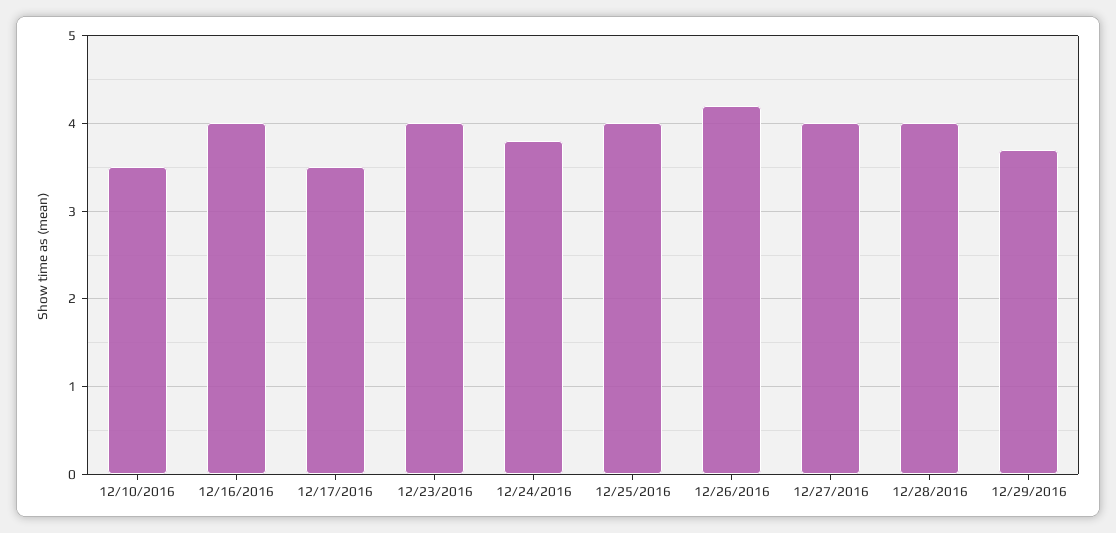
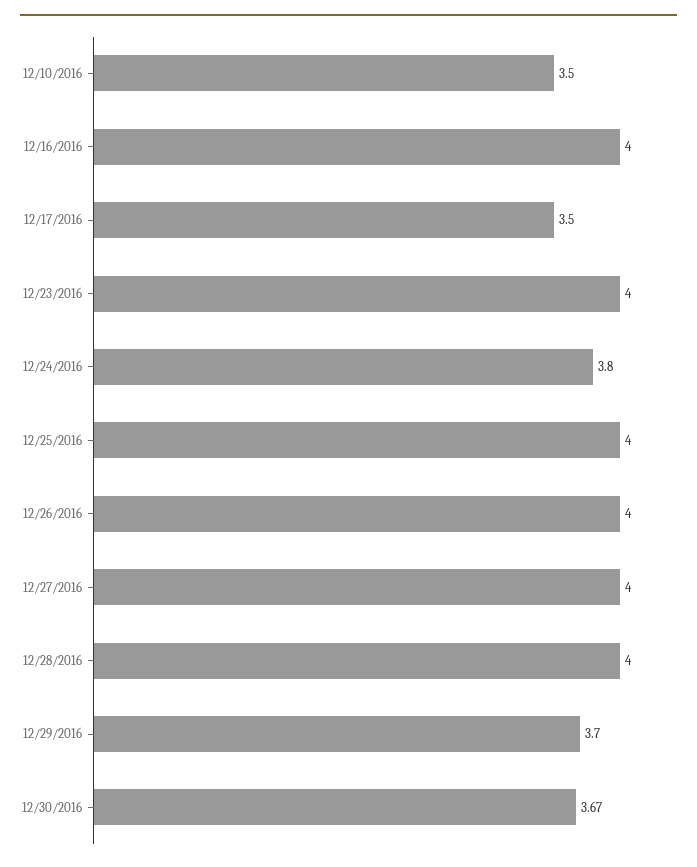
12/26/2016: 4.2 -> 4
12/30/2016: none -> 3.67

